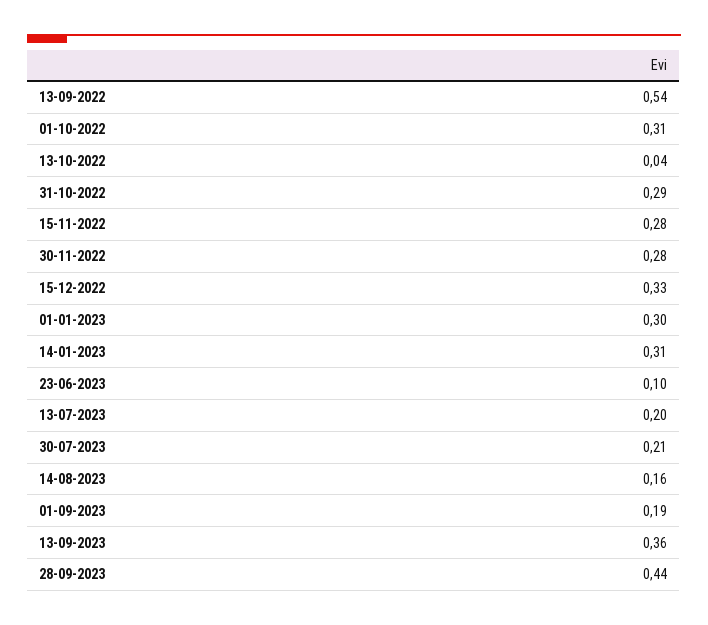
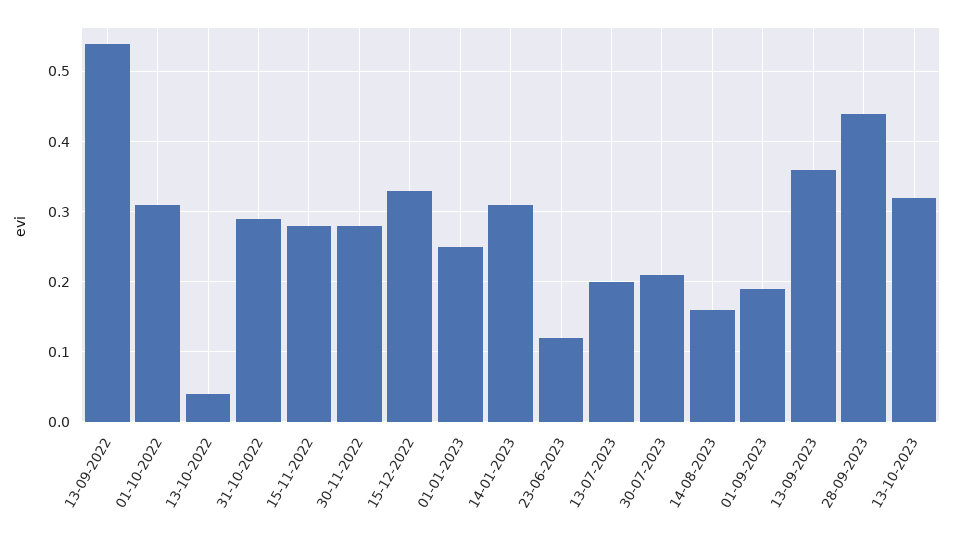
01-01-2023: 0.3 -> 0.25
23-06-2023: 0.1 -> 0.12
13-10-2023: none -> 0.32

